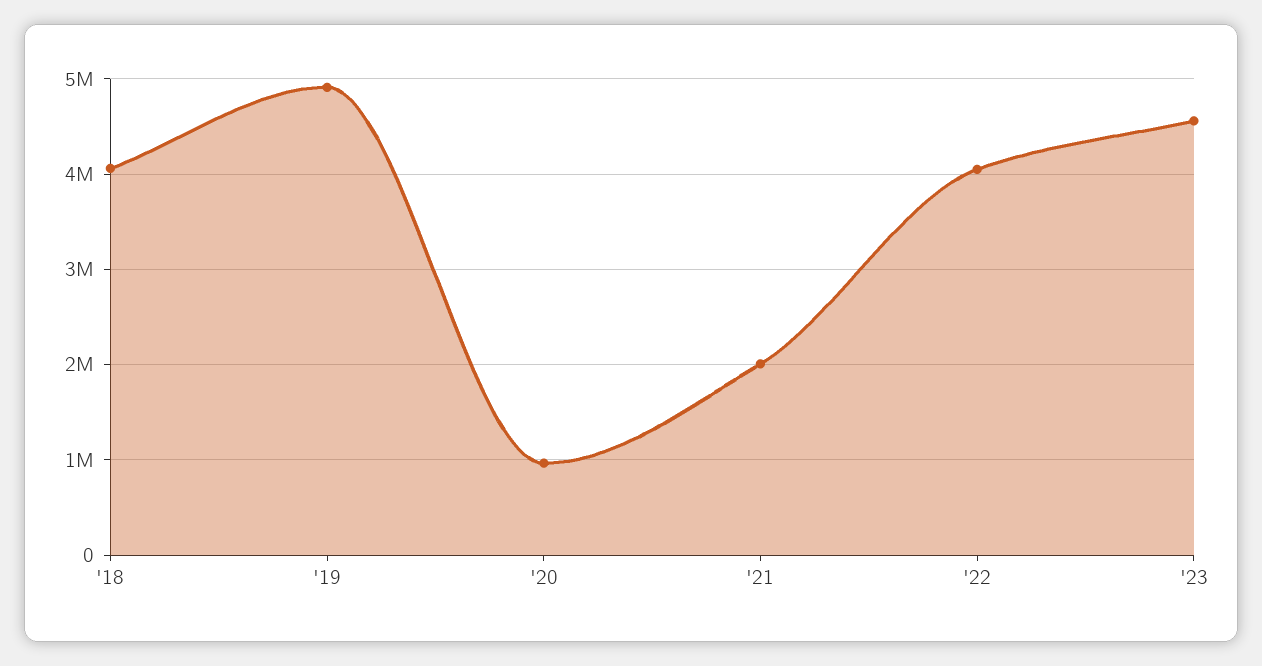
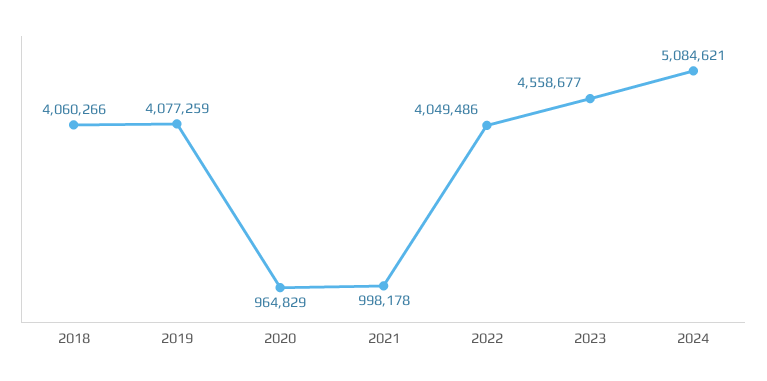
'19: 4900000 -> 4077259
'21: 2000000 -> 998178
2024: none -> 5084621

